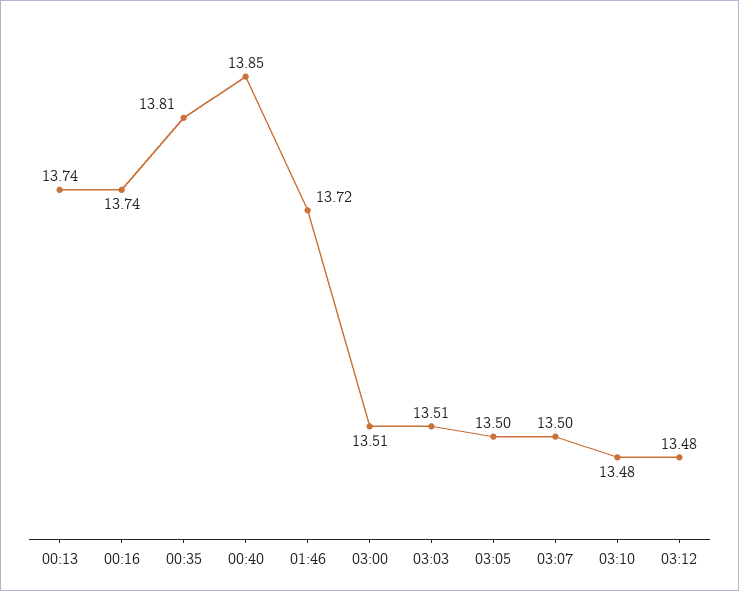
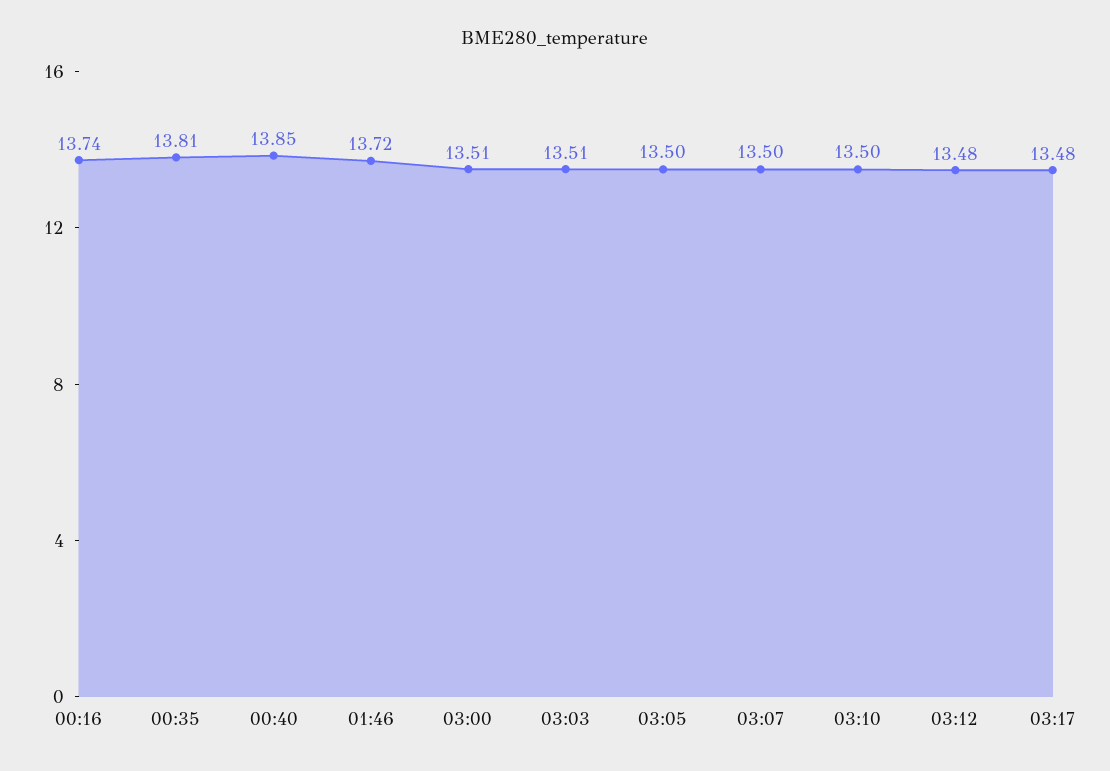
00:13: 13.74 -> none
03:10: 13.48 -> 13.5
03:17: none -> 13.48

